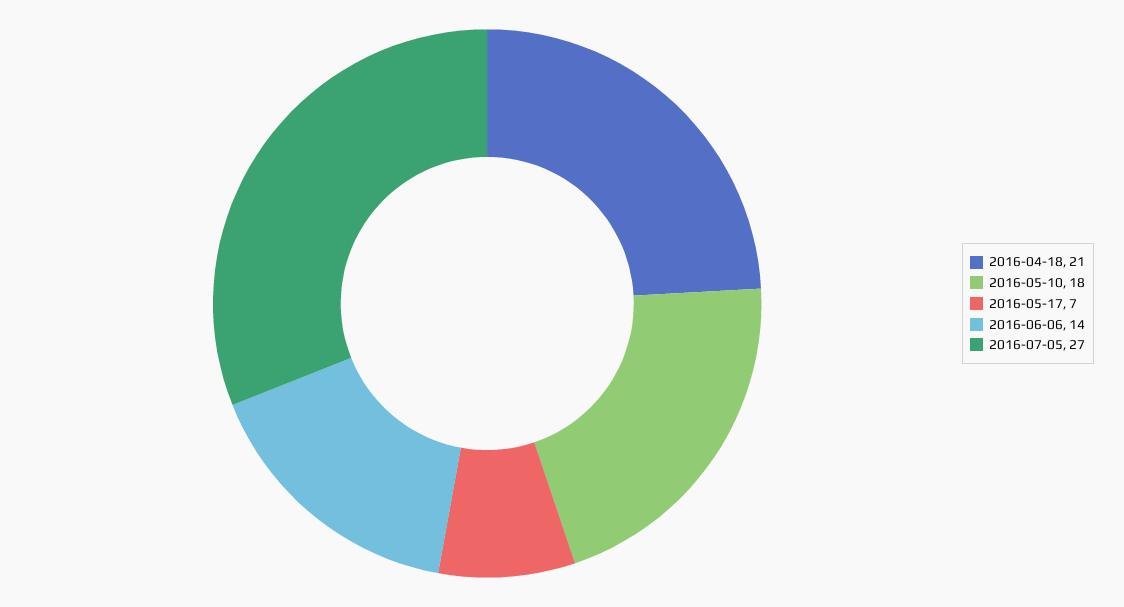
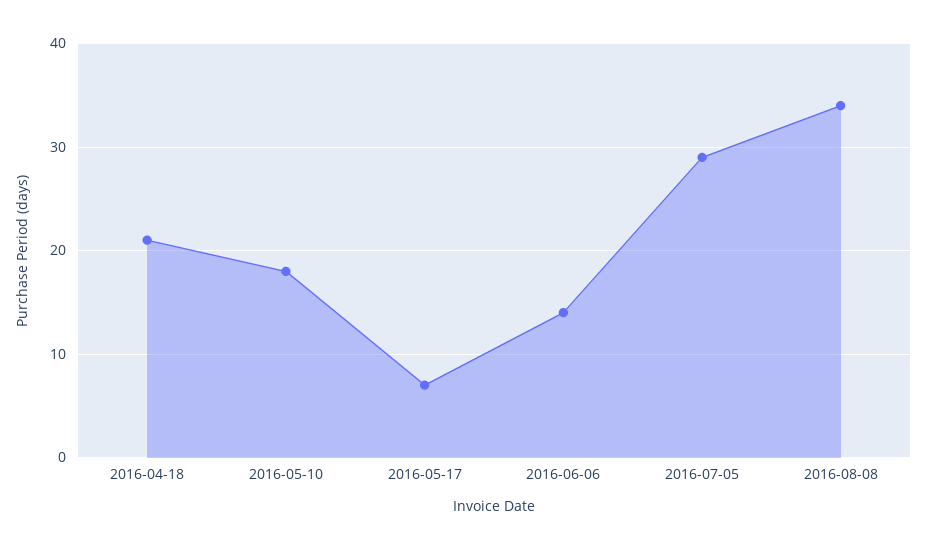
2016-07-05: 27 -> 29
2016-08-08: none -> 34

